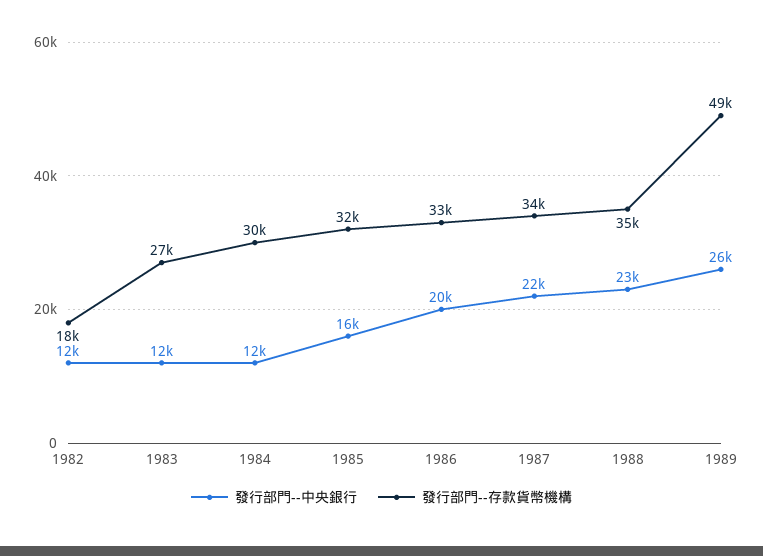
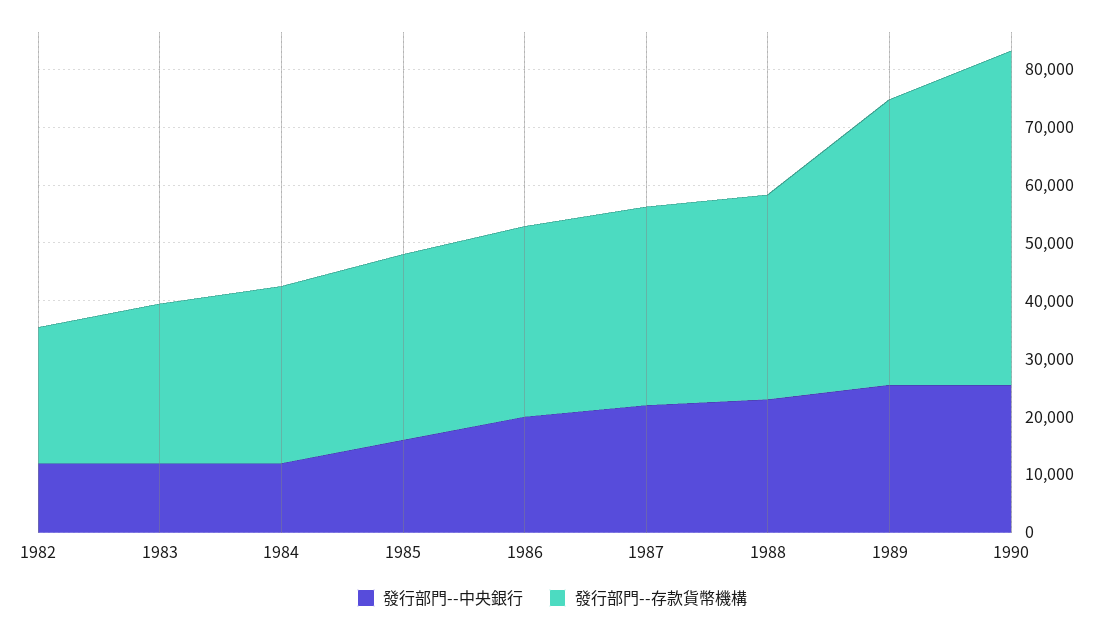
發行部門--存款貨幣機構, 1982: 18000 -> 24000
發行部門--中央銀行, 1990: none -> 26000
發行部門--存款貨幣機構, 1990: none -> 58000

